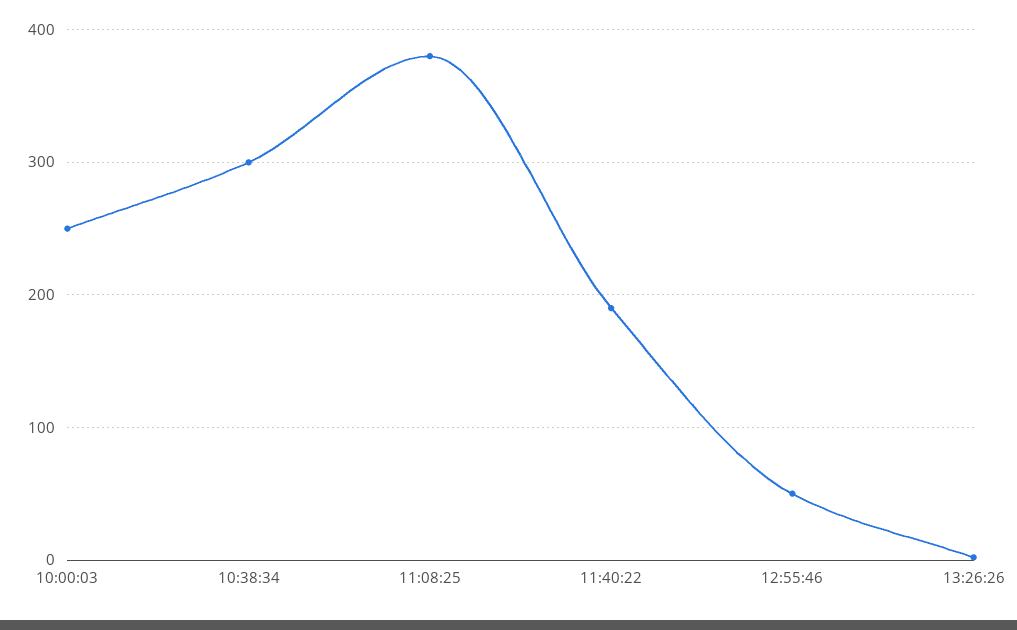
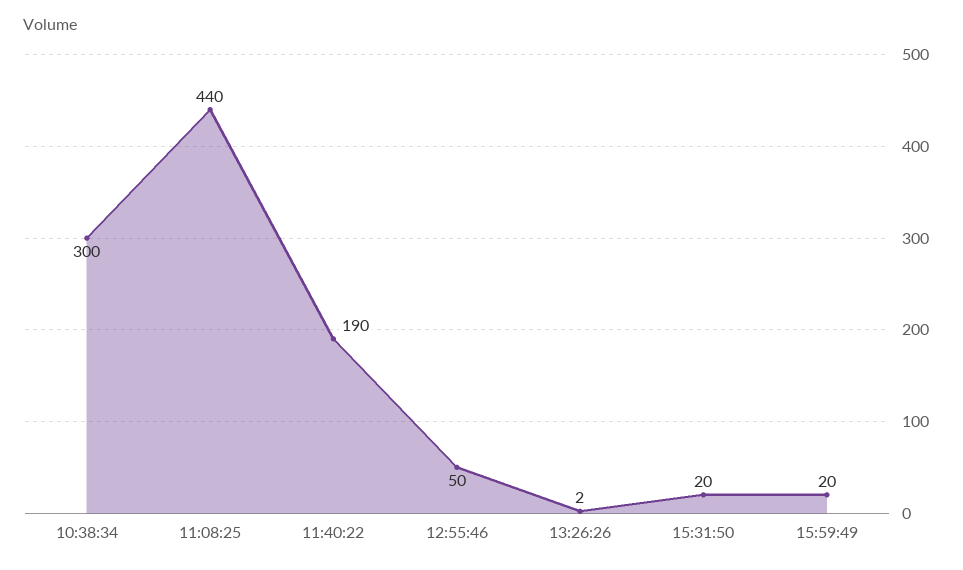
10:00:03: 250 -> none
11:08:25: 380 -> 440
15:31:50: none -> 20
15:59:49: none -> 20

